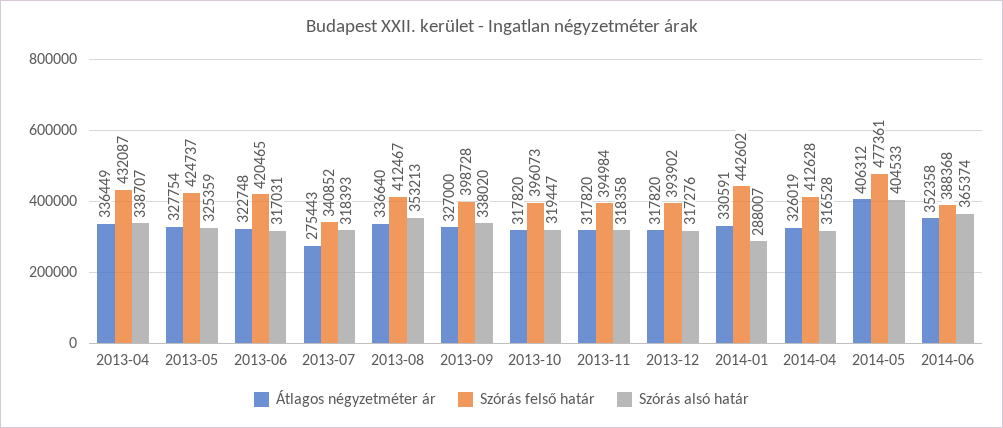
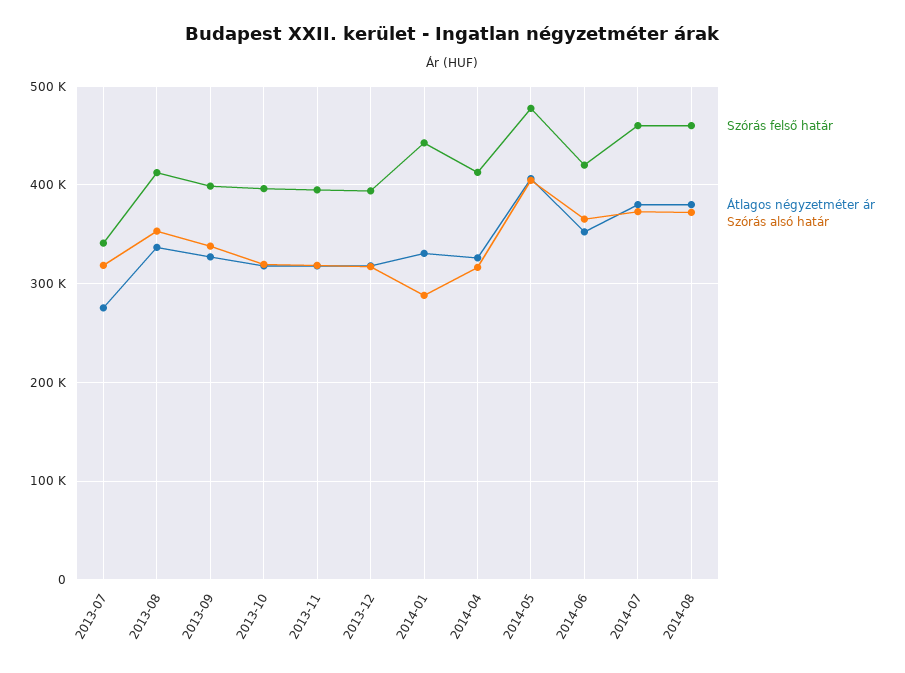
Átlagos négyzetméter ár, 2013-04: 336449 -> none
Szórás felső határ, 2013-04: 432087 -> none
Szórás alsó határ, 2013-04: 338707 -> none
Átlagos négyzetméter ár, 2013-05: 327754 -> none
Szórás felső határ, 2013-05: 424737 -> none
Szórás alsó határ, 2013-05: 325359 -> none
Átlagos négyzetméter ár, 2013-06: 322748 -> none
Szórás felső határ, 2013-06: 420465 -> none
Szórás alsó határ, 2013-06: 317031 -> none
Szórás felső határ, 2014-06: 388368 -> 420000
Szórás felső határ, 2014-07: none -> 460000
Átlagos négyzetméter ár, 2014-07: none -> 380000
Szórás alsó határ, 2014-07: none -> 370000
Szórás felső határ, 2014-08: none -> 460000
Átlagos négyzetméter ár, 2014-08: none -> 380000
Szórás alsó határ, 2014-08: none -> 370000

